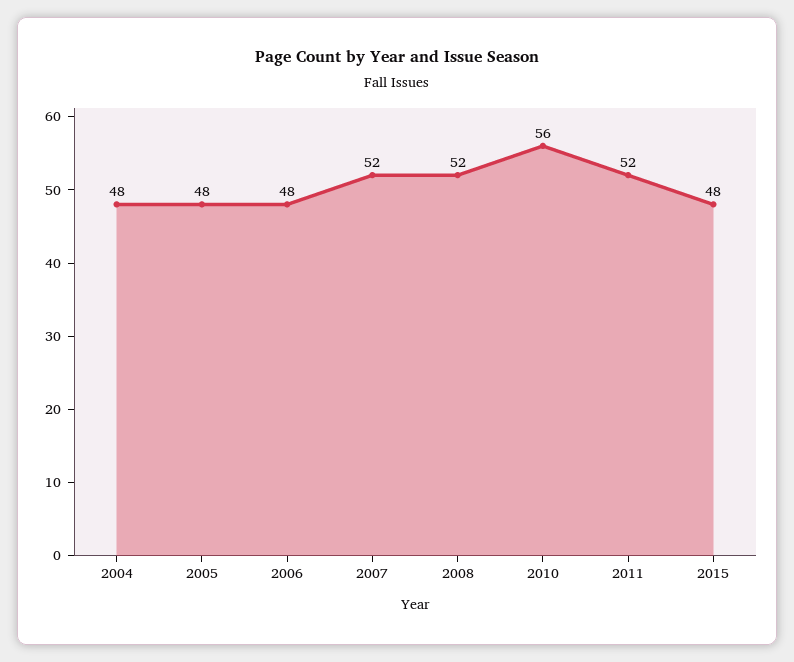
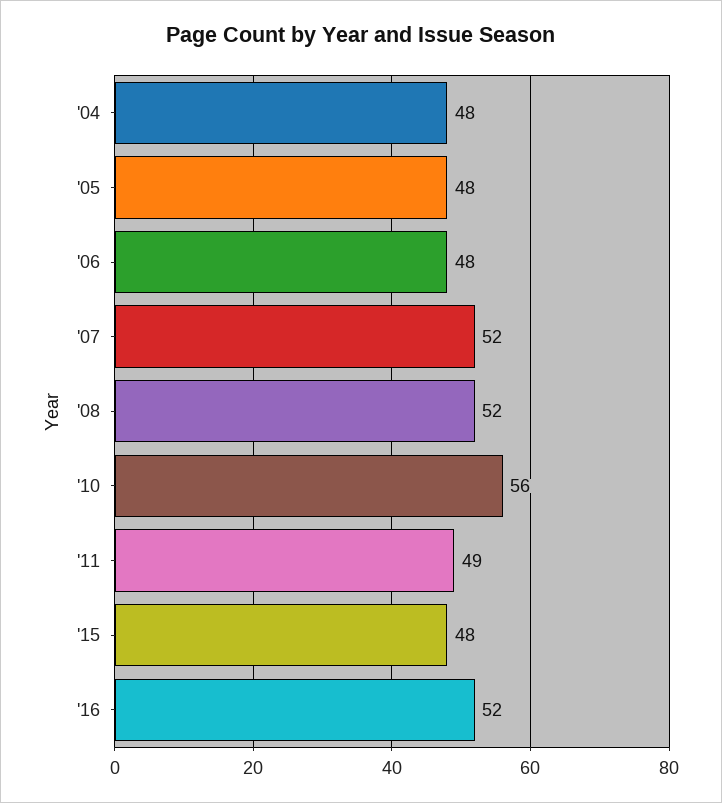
2011: 52 -> 49
'16: none -> 52

